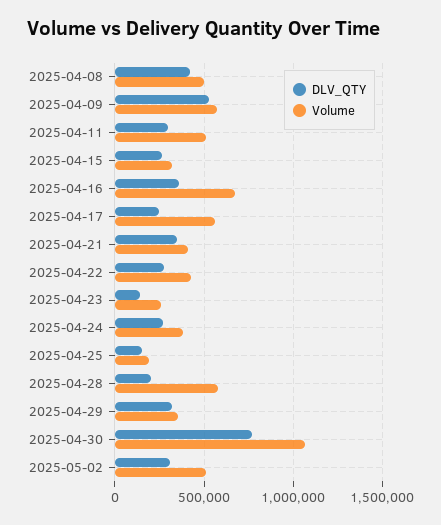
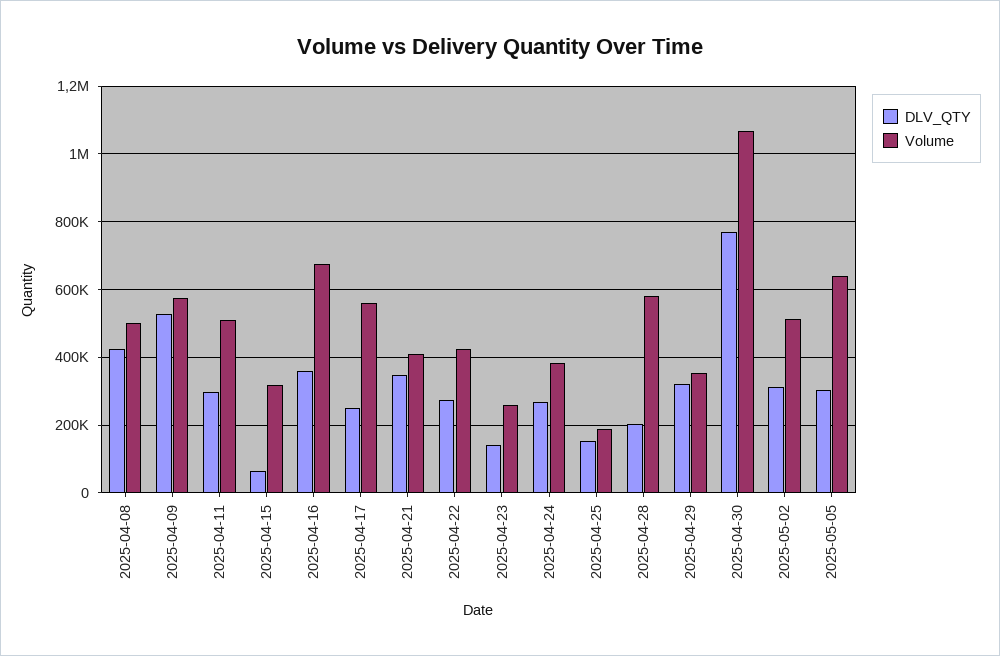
DLV_QTY, 2025-04-15: 250000 -> 60000
DLV_QTY, 2025-05-05: none -> 300000
Volume, 2025-05-05: none -> 640000

